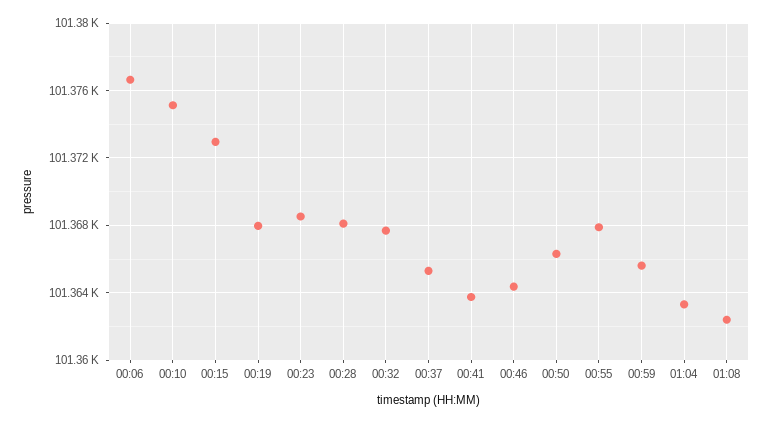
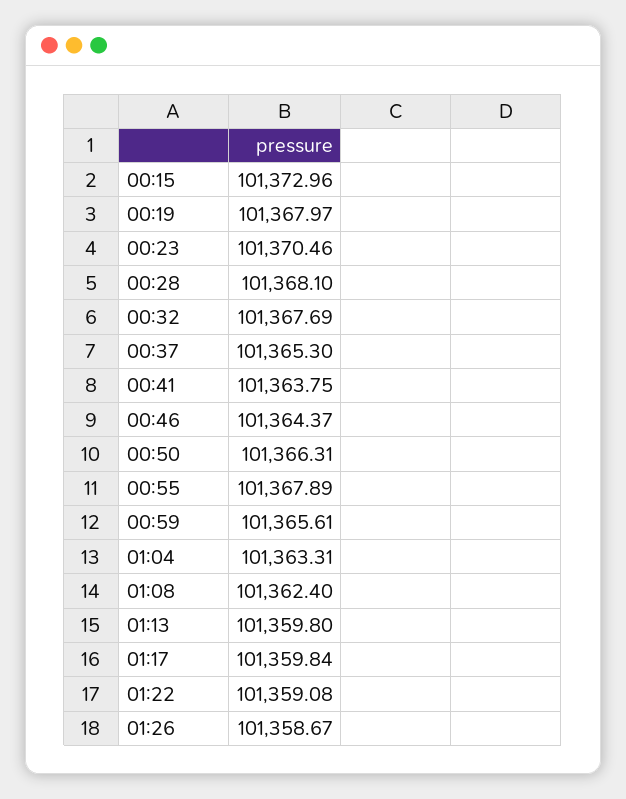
00:06: 101376.5 -> none
00:10: 101375 -> none
00:23: 101368.5 -> 101370.46
01:13: none -> 101359.8
01:17: none -> 101359.84
01:22: none -> 101359.08
01:26: none -> 101358.67

